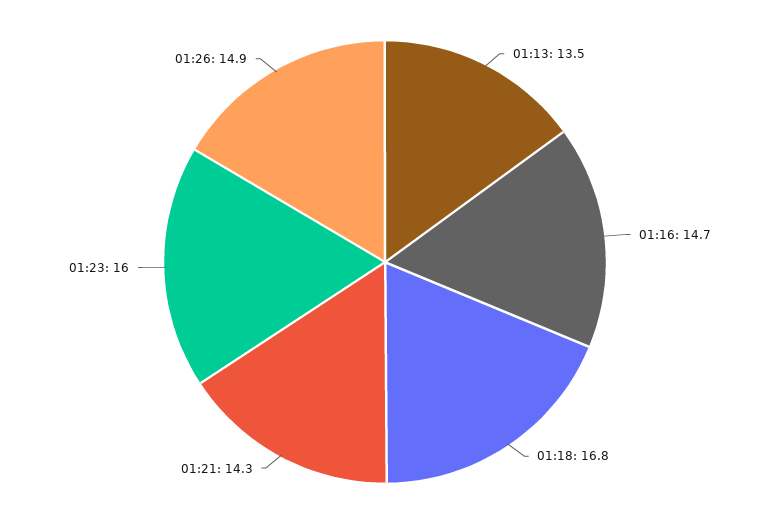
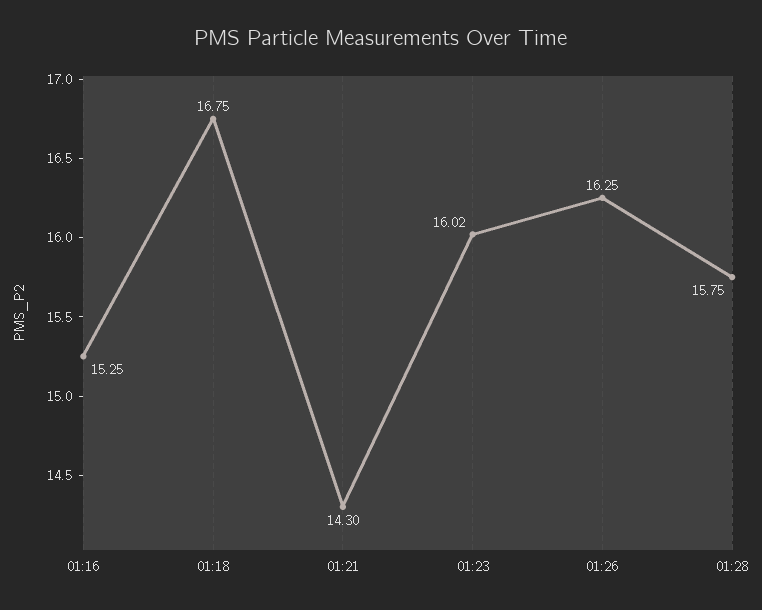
01:13: 13.5 -> none
01:16: 14.7 -> 15.25
01:26: 14.9 -> 16.25
01:28: none -> 15.75

